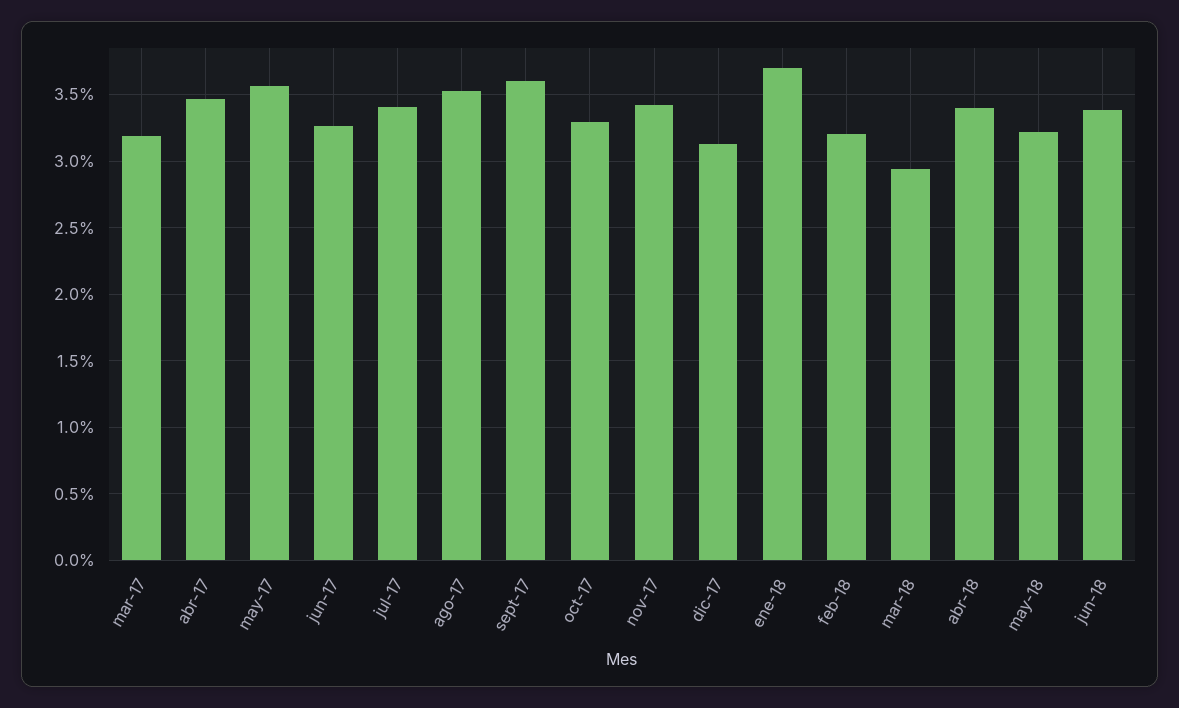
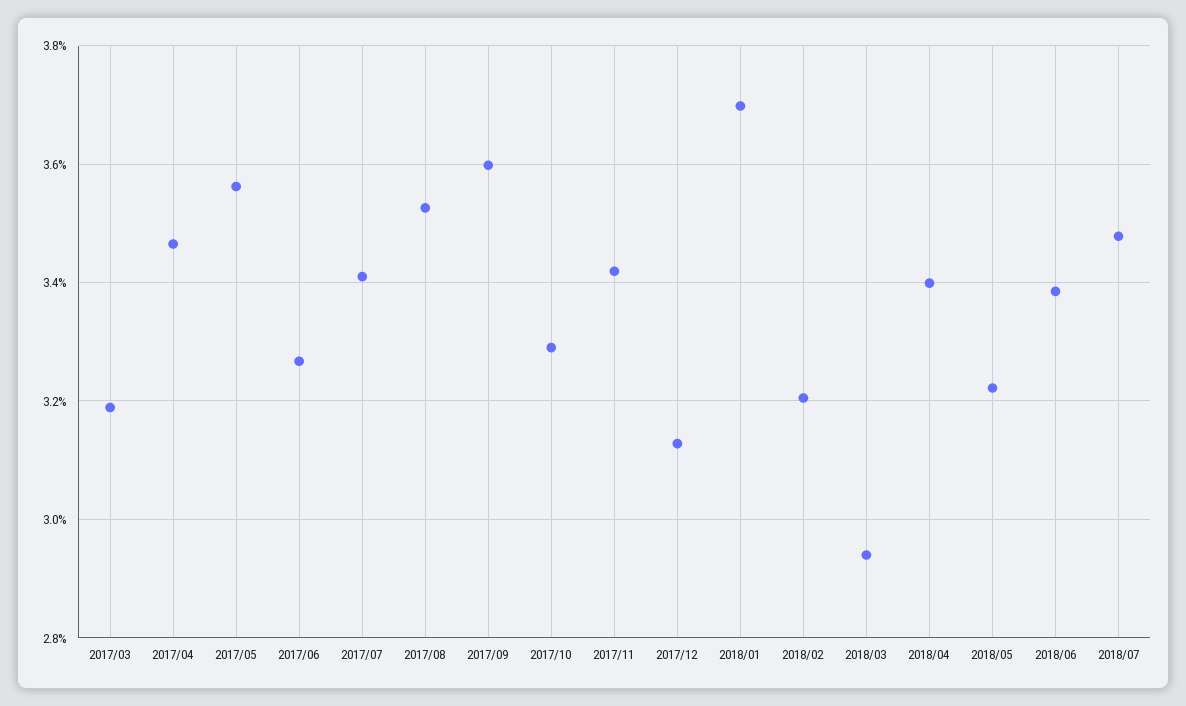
2018/07: none -> 3.48

